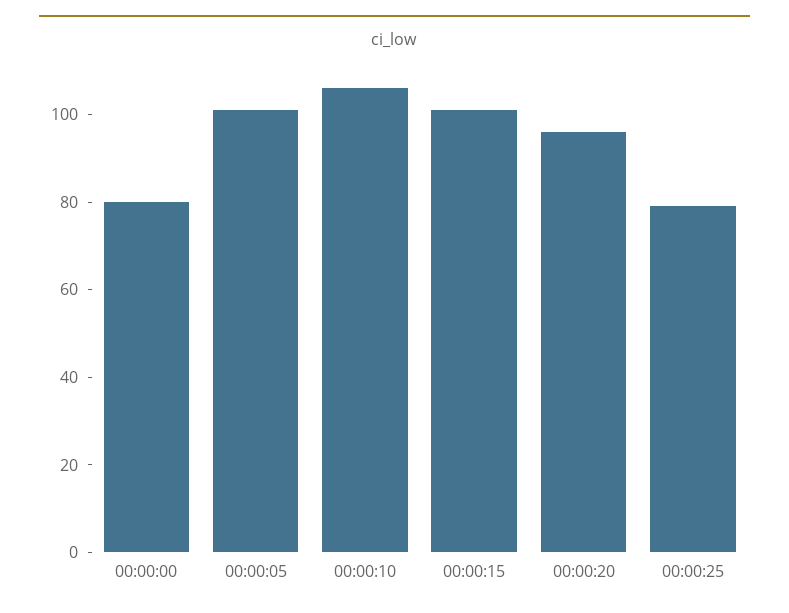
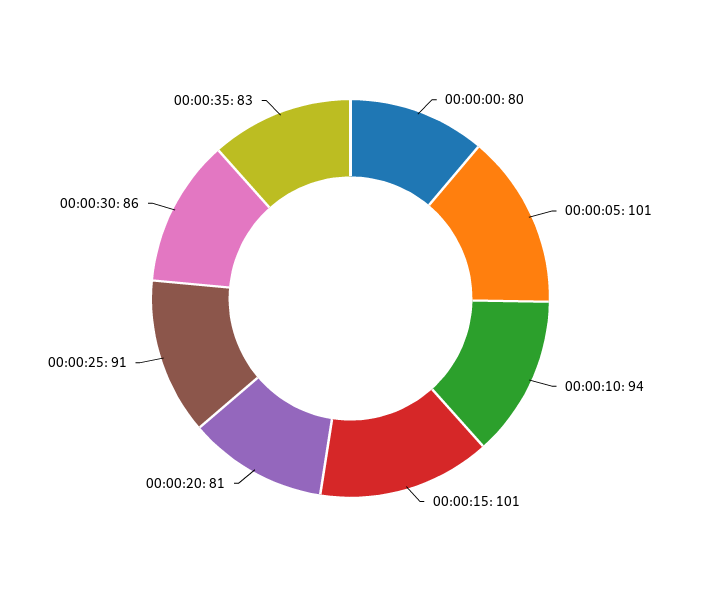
00:00:10: 105 -> 94
00:00:20: 95 -> 81
00:00:25: 80 -> 91
00:00:30: none -> 86
00:00:35: none -> 83

